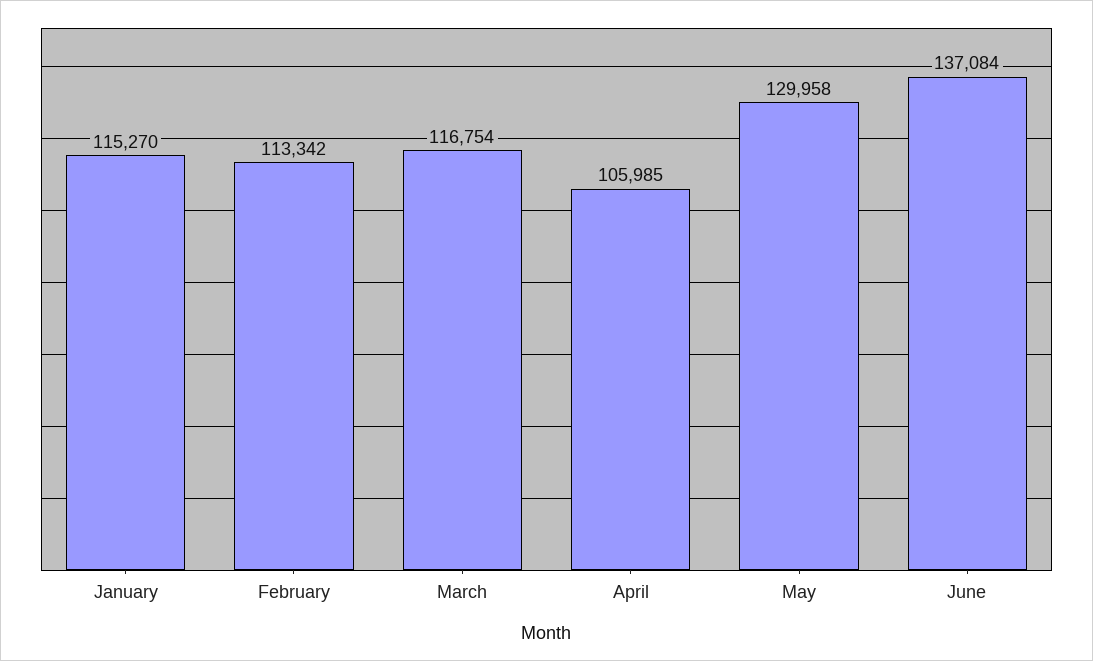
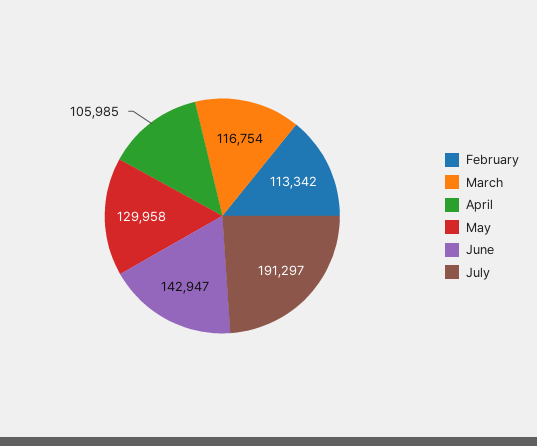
January: 115270 -> none
June: 137084 -> 142947
July: none -> 191297

